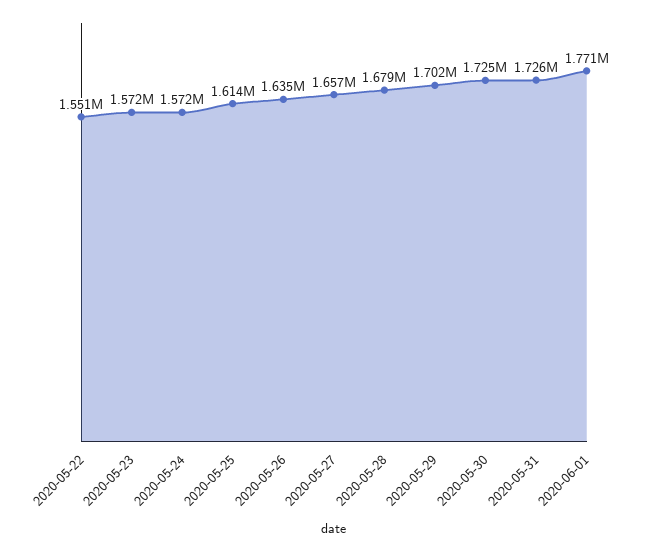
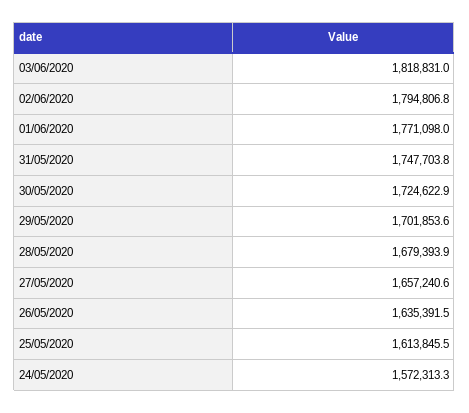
2020-05-22: 1551000 -> none
2020-05-23: 1572000 -> none
2020-05-31: 1726000 -> 1747703.8
03/06/2020: none -> 1818831
02/06/2020: none -> 1794806.8

